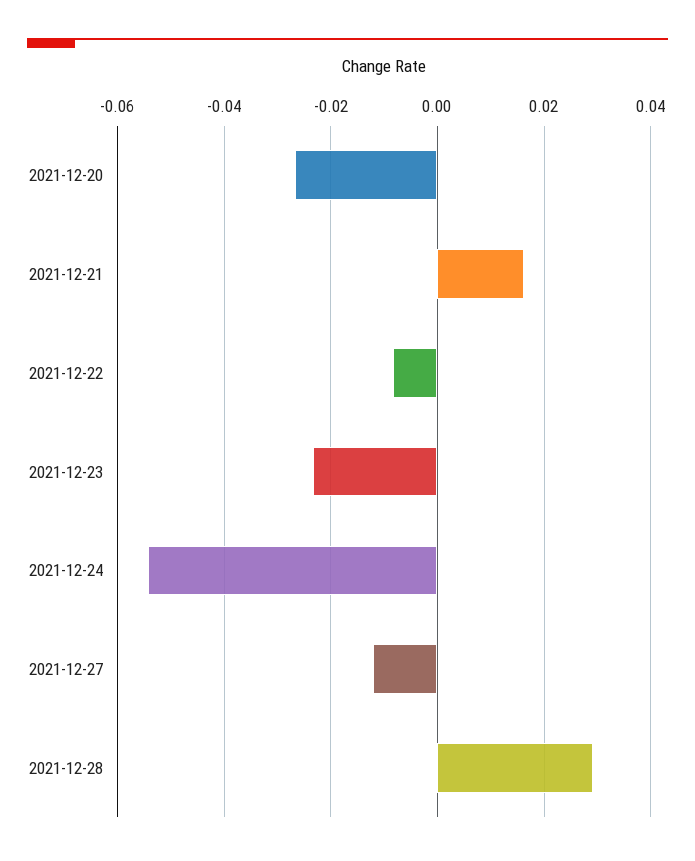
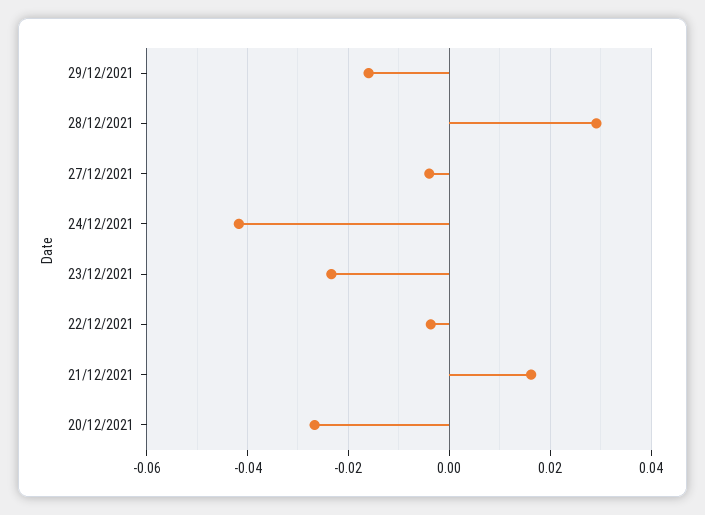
2021-12-22: -0.008 -> -0.004
2021-12-24: -0.054 -> -0.042
2021-12-27: -0.012 -> -0.004
29/12/2021: none -> -0.016

